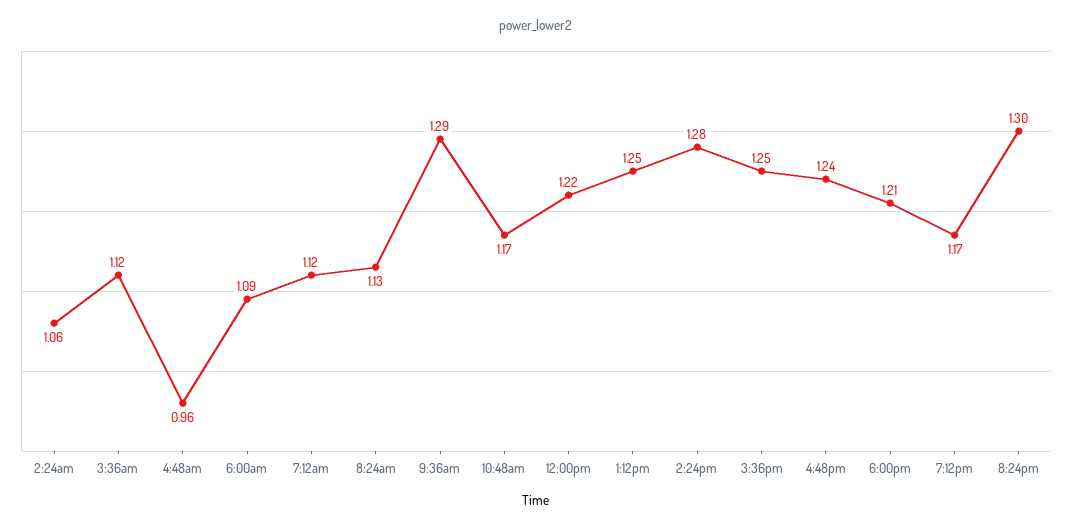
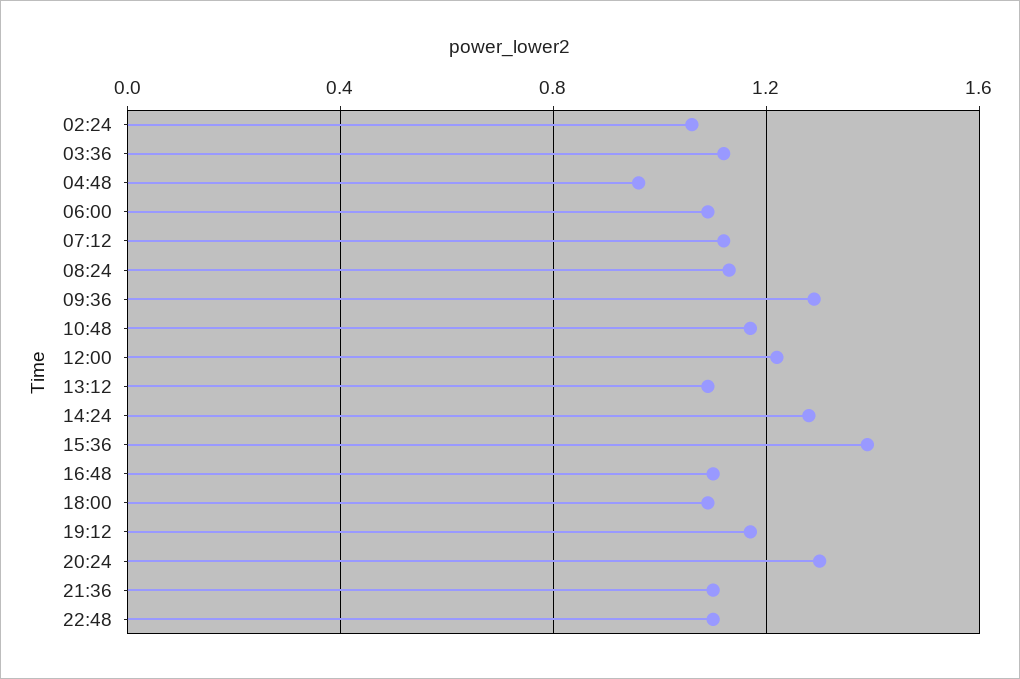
1:12pm: 1.25 -> 1.1
3:36pm: 1.25 -> 1.4
4:48pm: 1.24 -> 1.1
6:00pm: 1.21 -> 1.1
21:36: none -> 1.1
22:48: none -> 1.1

